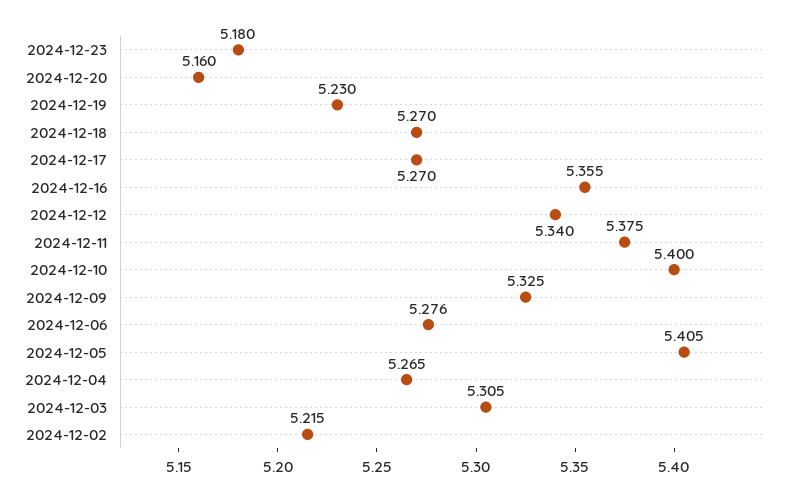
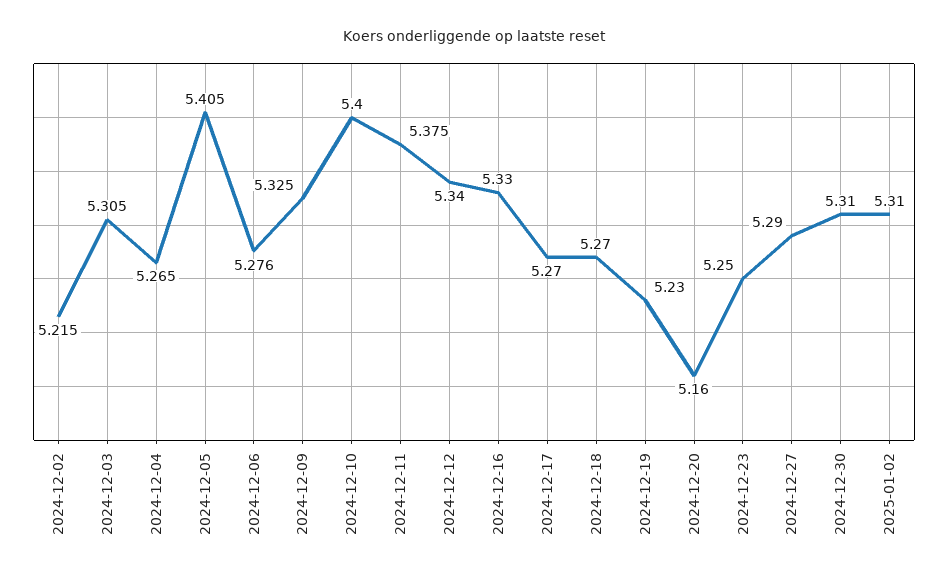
2024-12-23: 5.18 -> 5.25
2024-12-16: 5.355 -> 5.33
2024-12-27: none -> 5.29
2024-12-30: none -> 5.31
2025-01-02: none -> 5.31

